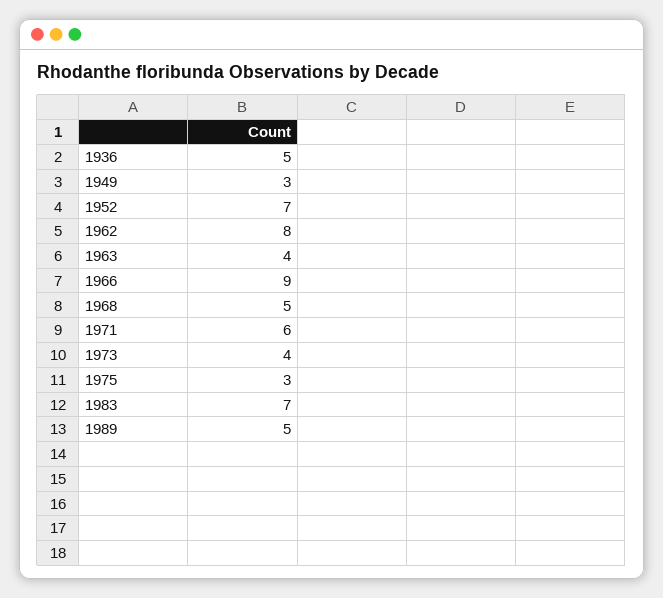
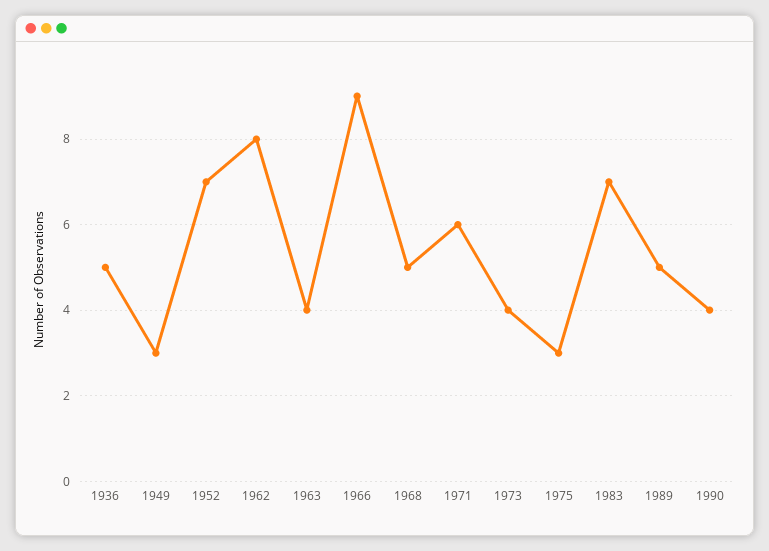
1990: none -> 4

